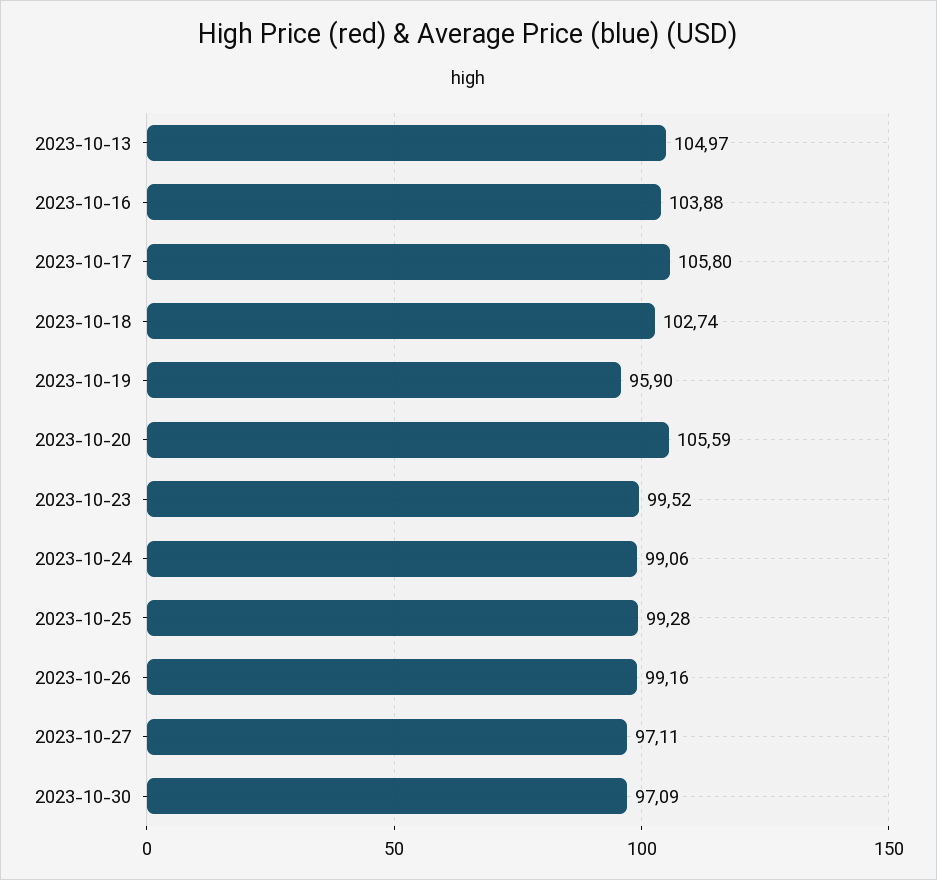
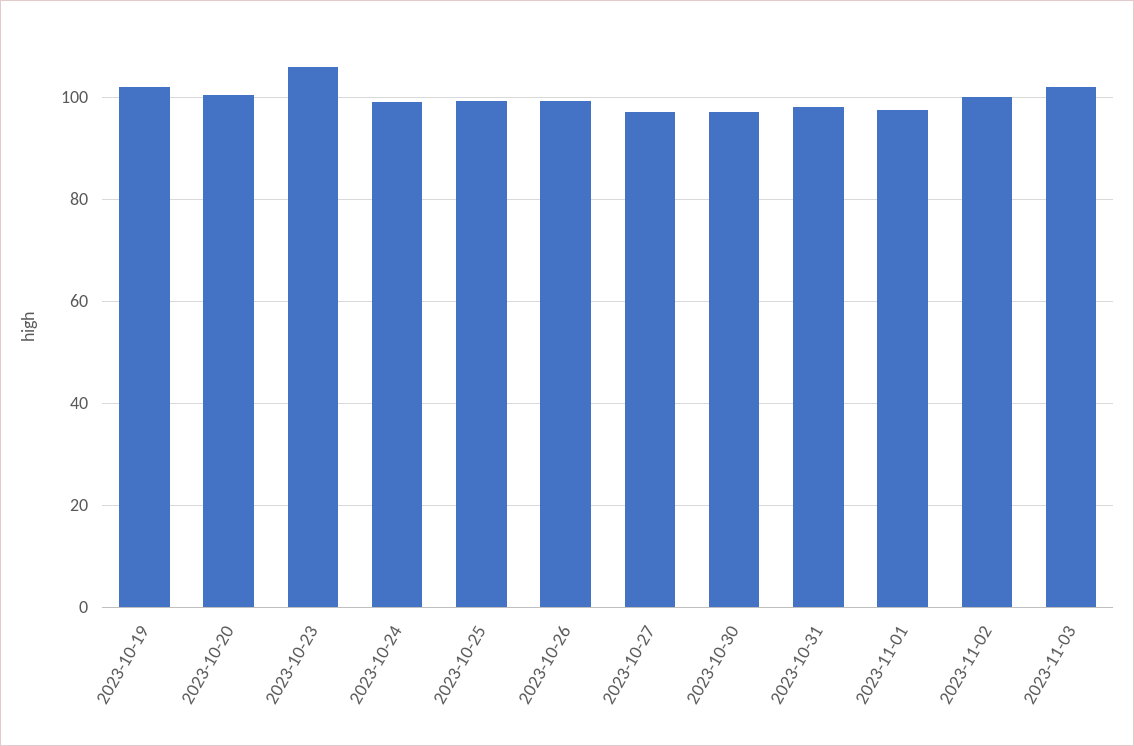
2023-10-13: 104.97 -> none
2023-10-16: 103.88 -> none
2023-10-17: 105.8 -> none
2023-10-18: 102.74 -> none
2023-10-19: 95.9 -> 102
2023-10-20: 105.59 -> 100
2023-10-23: 99.52 -> 106
2023-10-31: none -> 98
2023-11-01: none -> 98
2023-11-02: none -> 100
2023-11-03: none -> 102

